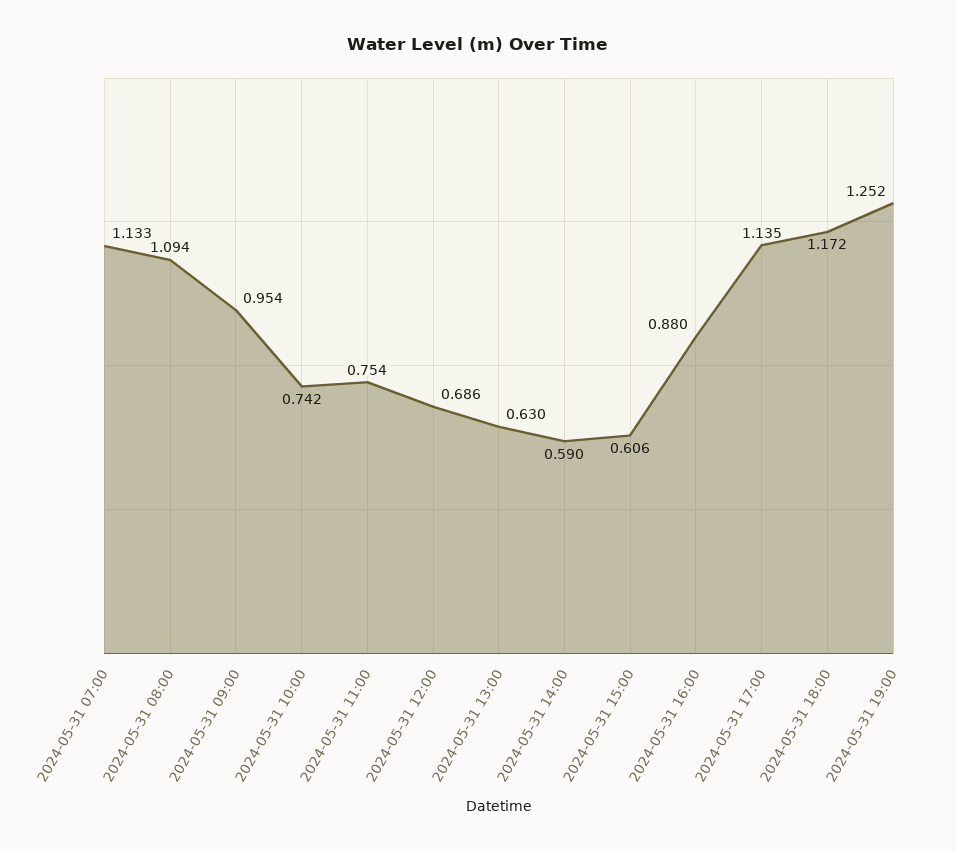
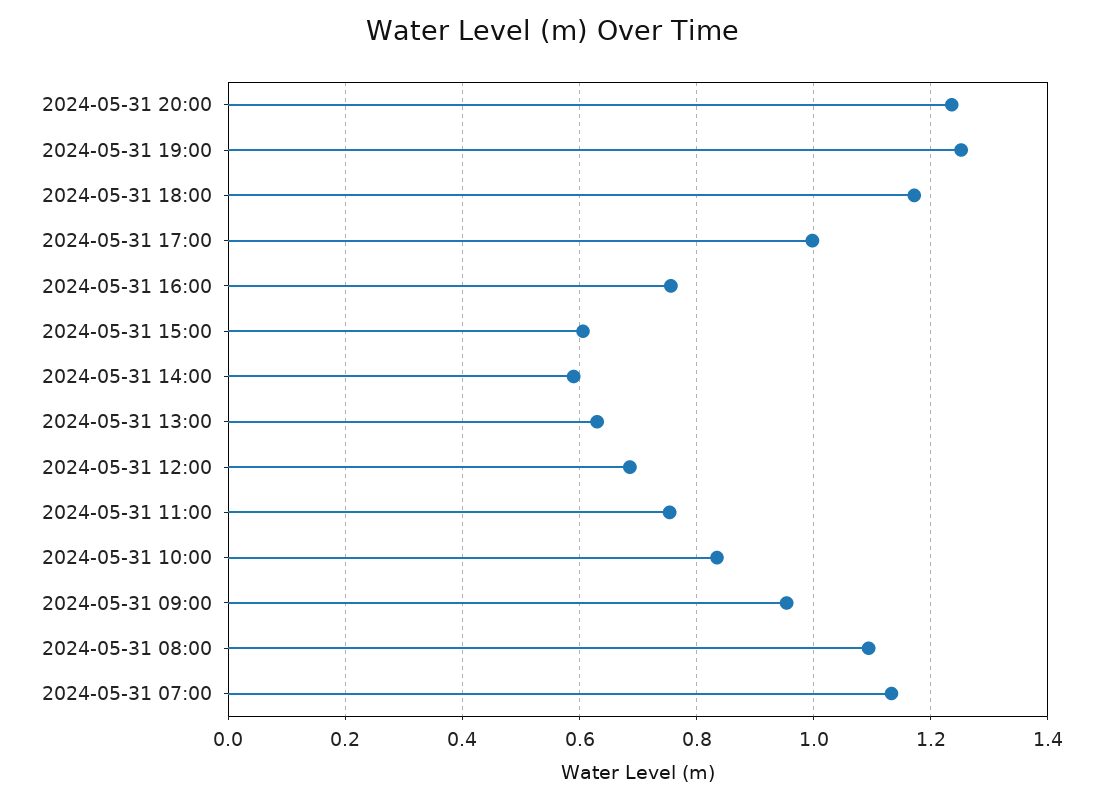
2024-05-31 10:00: 0.742 -> 0.84
2024-05-31 16:00: 0.88 -> 0.76
2024-05-31 17:00: 1.135 -> 1
2024-05-31 20:00: none -> 1.24

